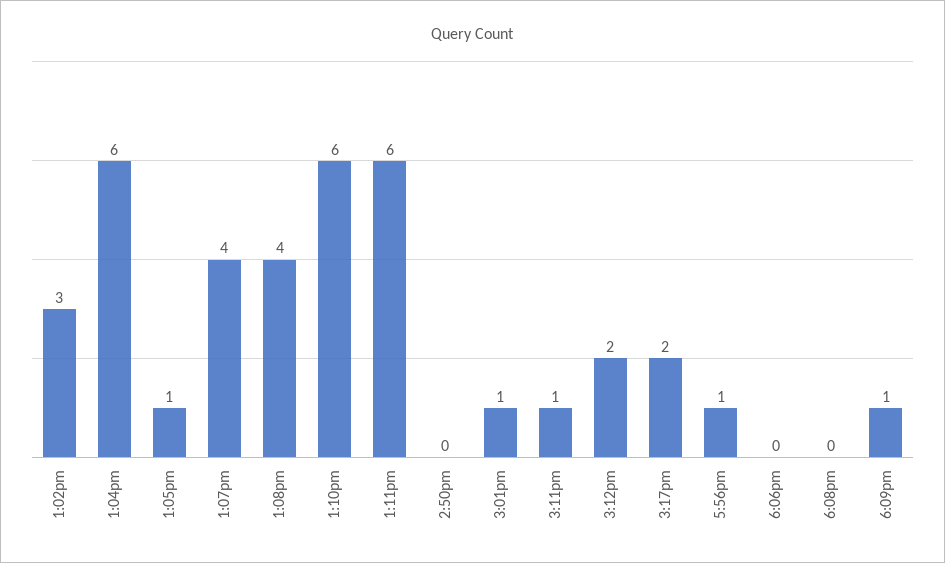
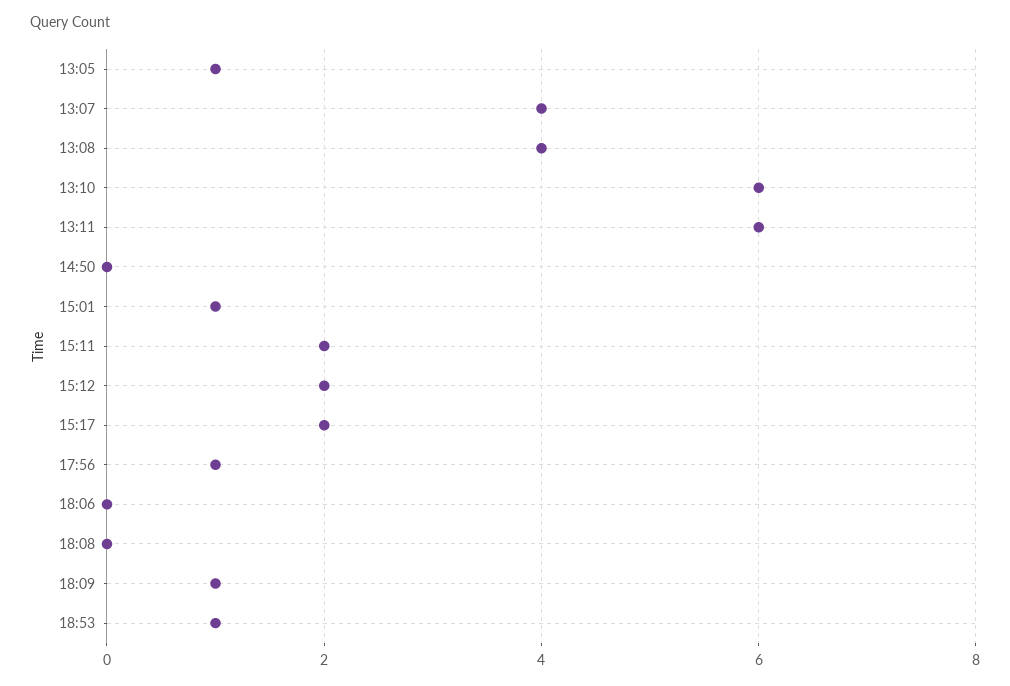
1:02pm: 3 -> none
1:04pm: 6 -> none
3:11pm: 1 -> 2
18:53: none -> 1

